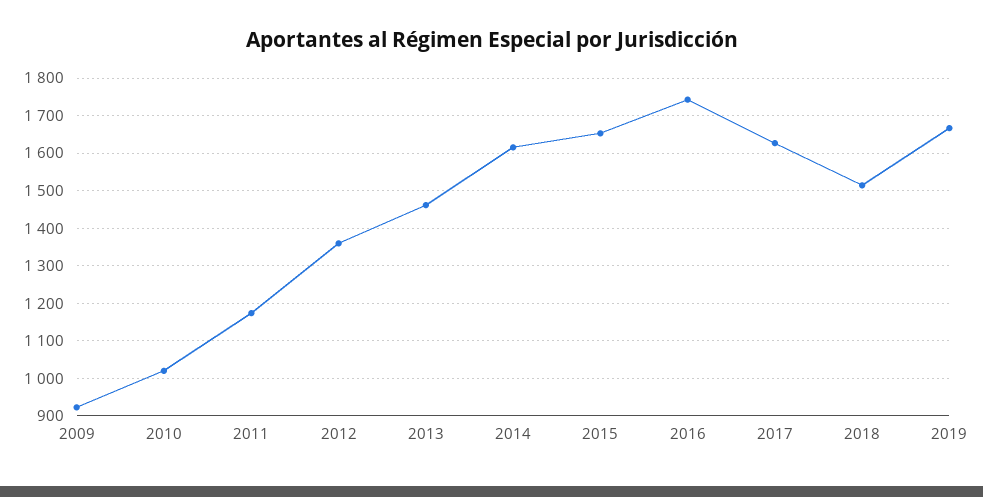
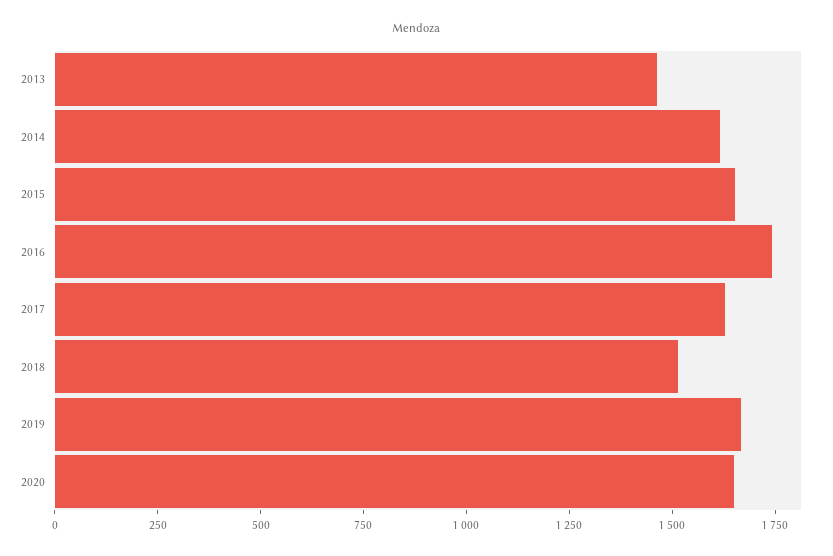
2009: 920 -> none
2010: 1020 -> none
2011: 1180 -> none
2012: 1360 -> none
2020: none -> 1650

